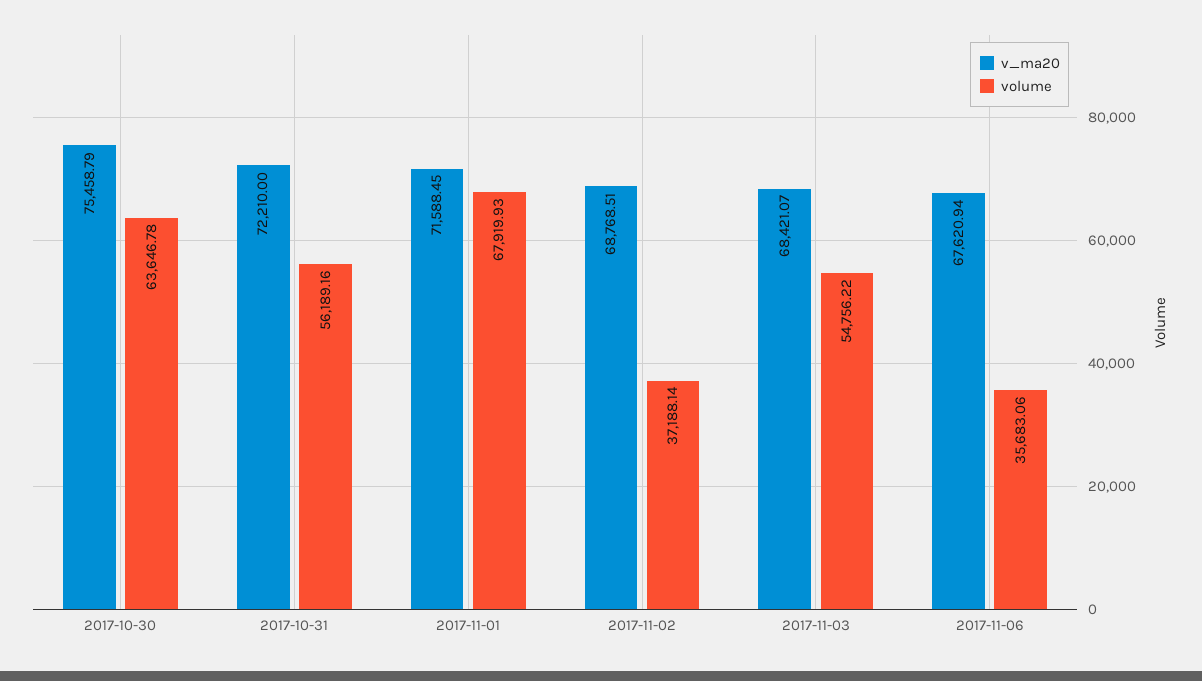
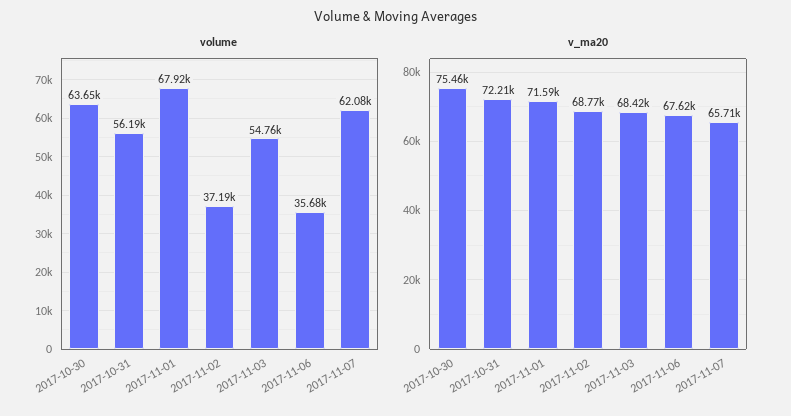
volume, 2017-11-07: none -> 62080
v_ma20, 2017-11-07: none -> 65710

